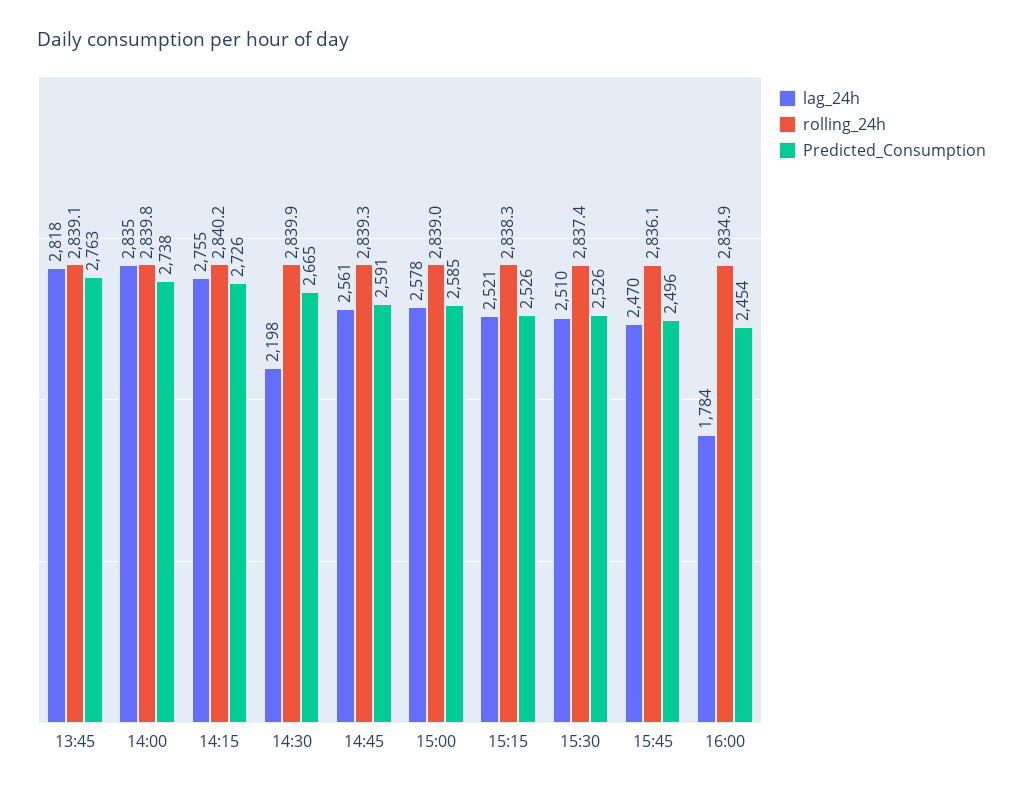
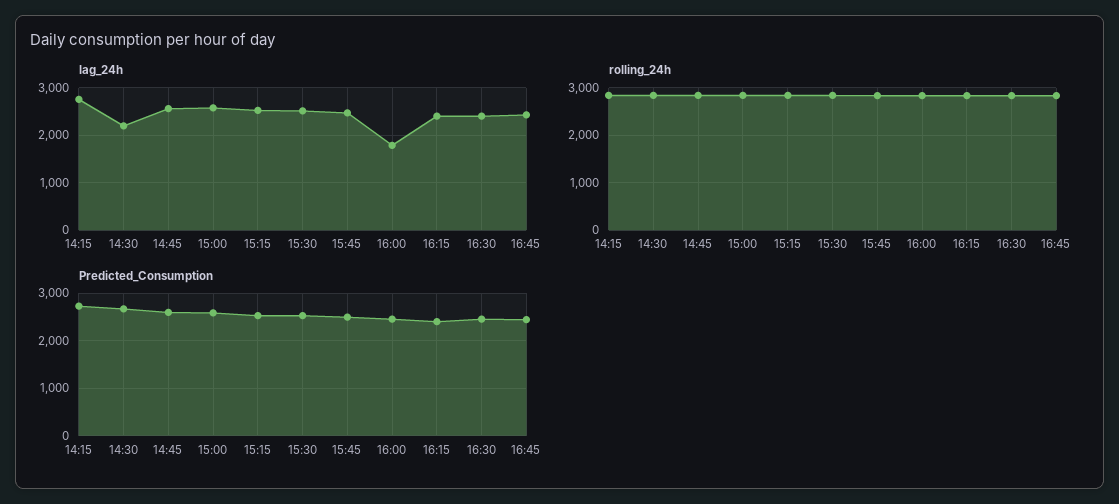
lag_24h, 13:45: 2818 -> none
rolling_24h, 13:45: 2839.1 -> none
Predicted_Consumption, 13:45: 2763 -> none
lag_24h, 14:00: 2835 -> none
rolling_24h, 14:00: 2839.8 -> none
Predicted_Consumption, 14:00: 2738 -> none
lag_24h, 16:15: none -> 2400
lag_24h, 16:30: none -> 2400
lag_24h, 16:45: none -> 2400
rolling_24h, 16:15: none -> 2800
rolling_24h, 16:30: none -> 2800
rolling_24h, 16:45: none -> 2800
Predicted_Consumption, 16:15: none -> 2400
Predicted_Consumption, 16:30: none -> 2400
Predicted_Consumption, 16:45: none -> 2400

